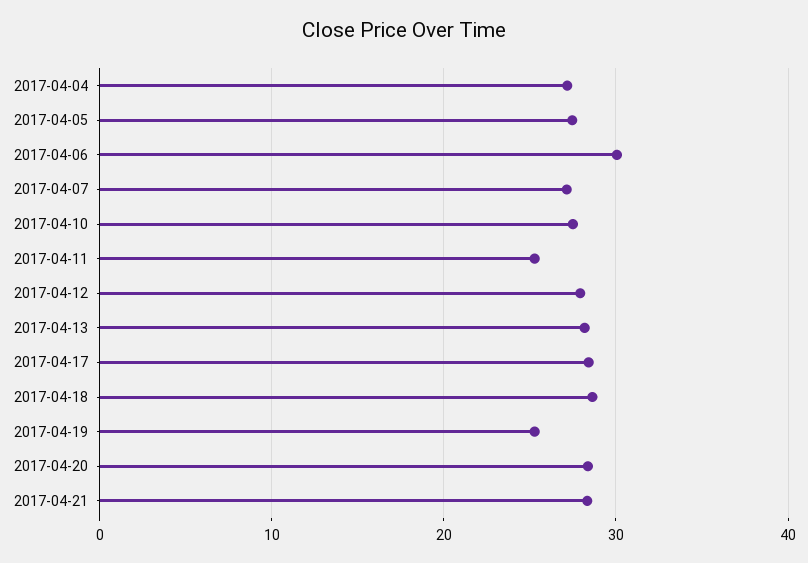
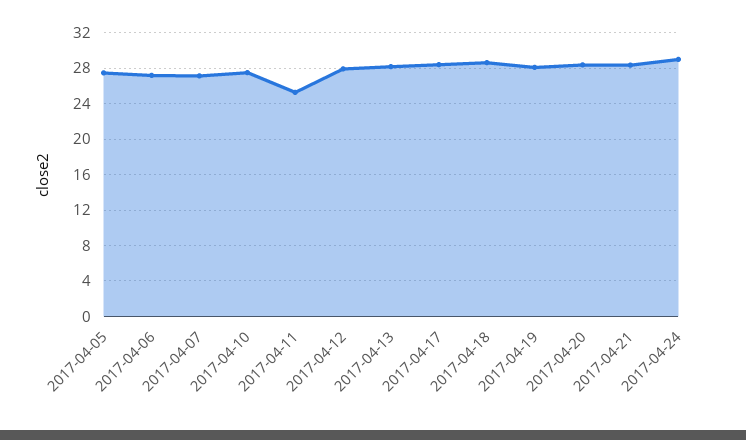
2017-04-04: 27 -> none
2017-04-06: 30 -> 27
2017-04-19: 25 -> 28
2017-04-24: none -> 29

